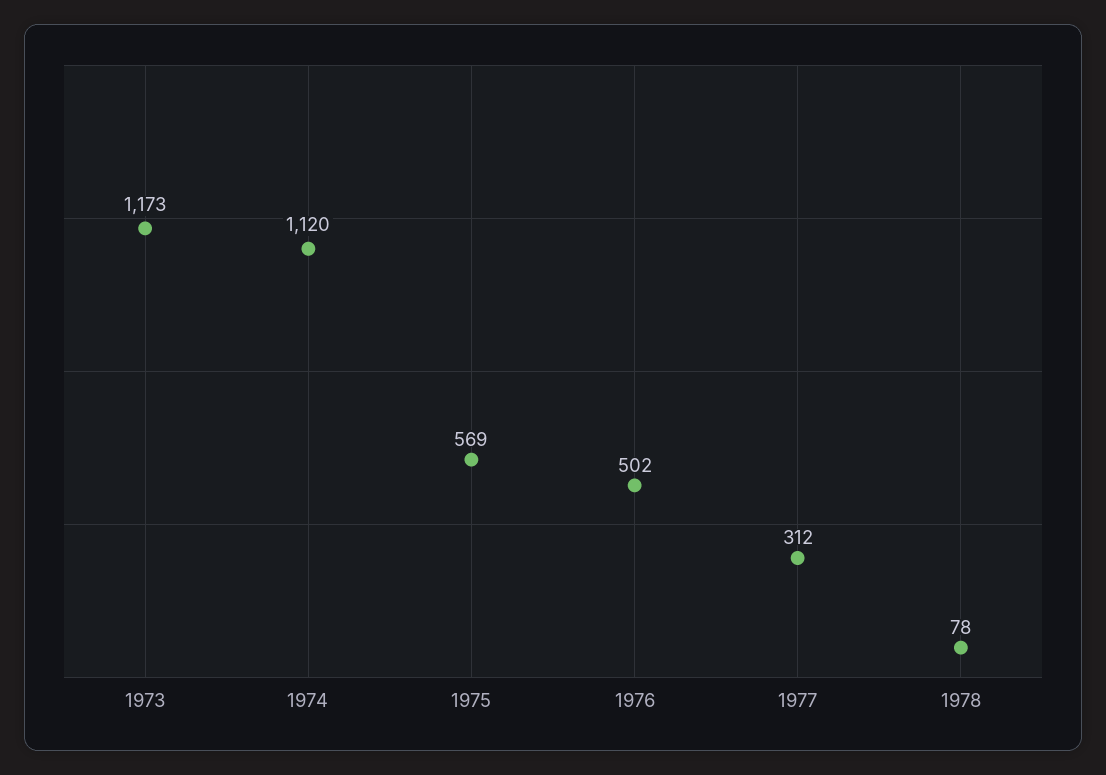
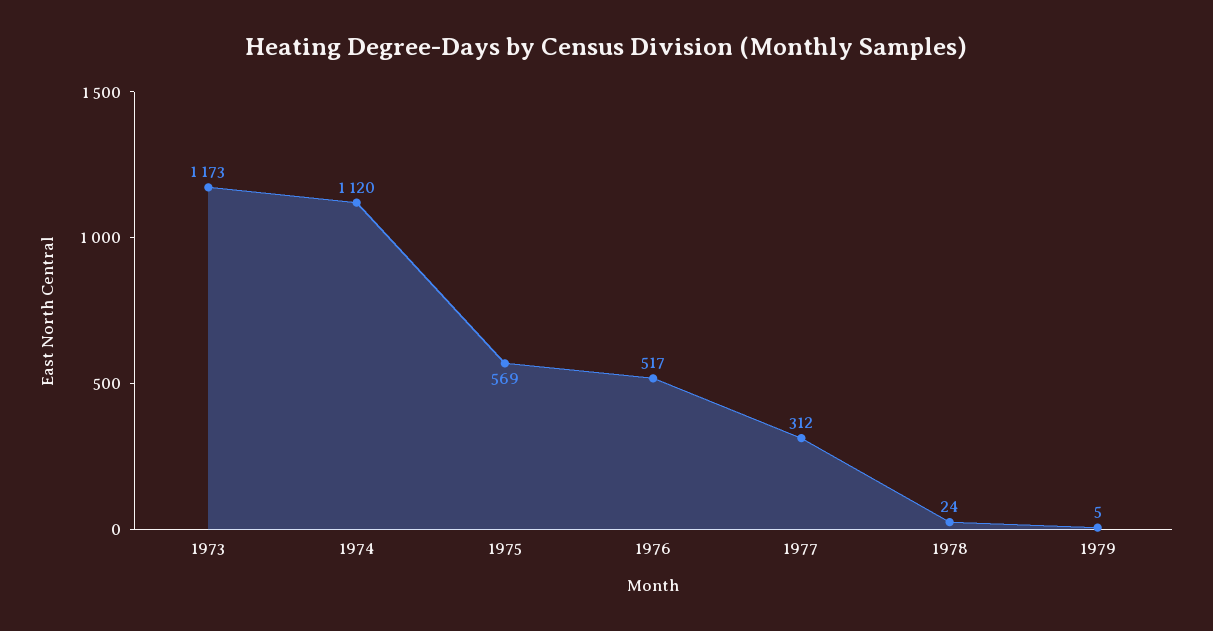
1976: 502 -> 517
1978: 78 -> 24
1979: none -> 5

